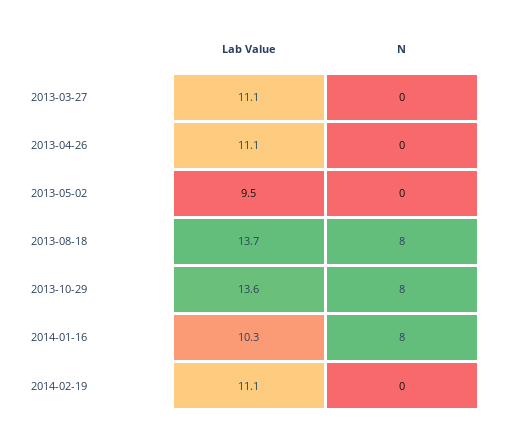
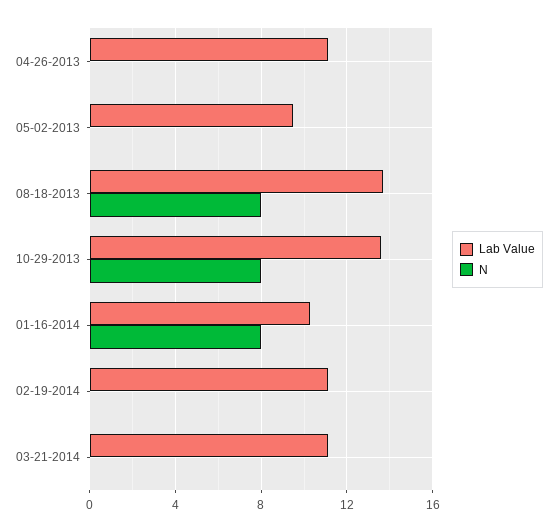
Lab Value, 2013-03-27: 11.1 -> none
N, 2013-03-27: 0 -> none
Lab Value, 03-21-2014: none -> 11
N, 03-21-2014: none -> 0

